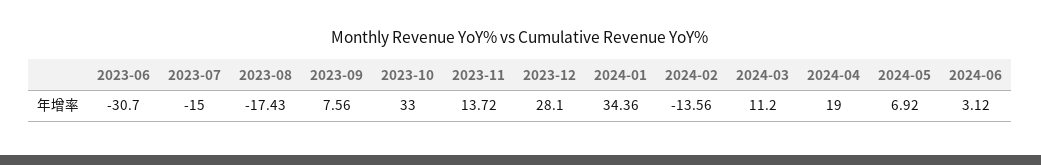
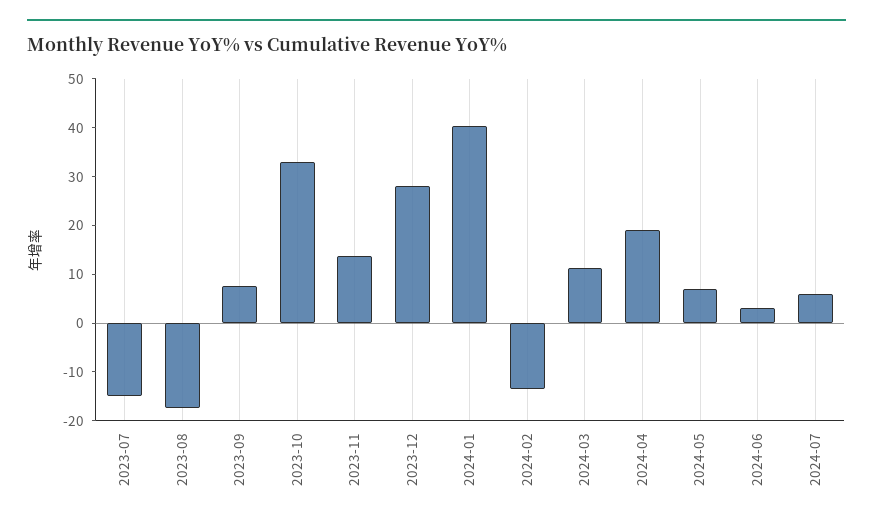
2023-06: -30.7 -> none
2024-01: 34.36 -> 40
2024-07: none -> 6

